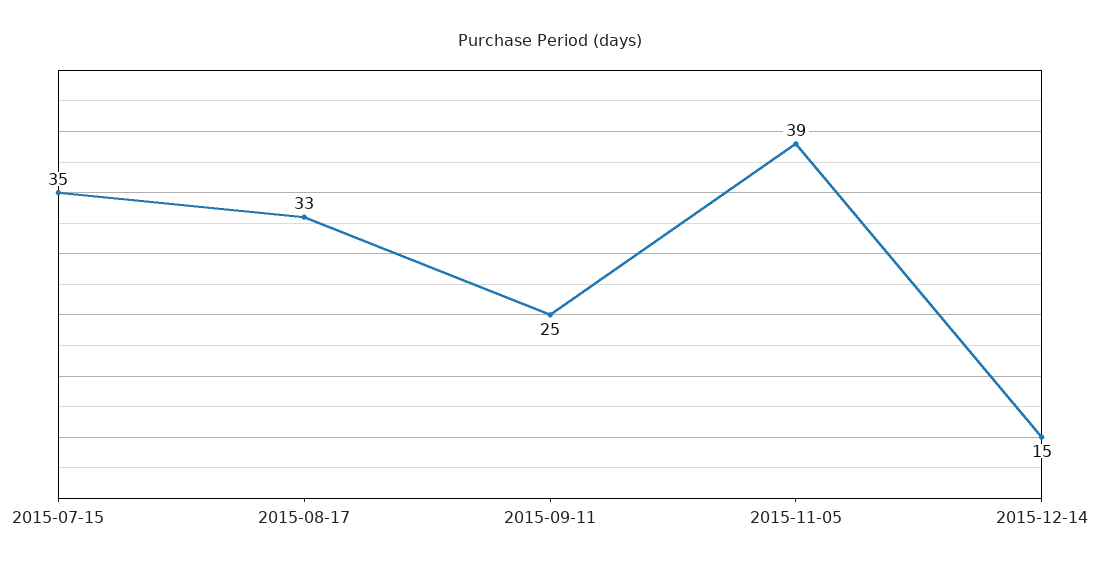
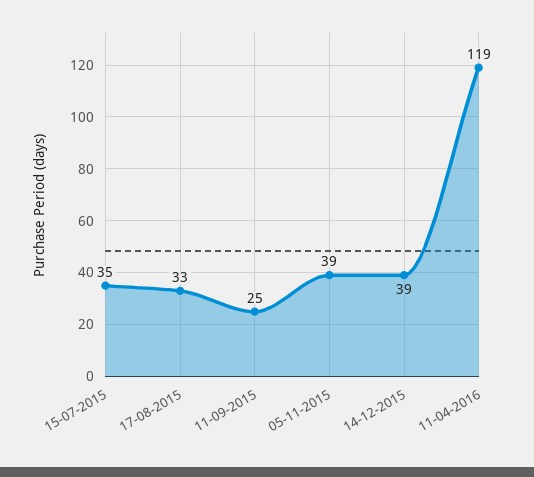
2015-12-14: 15 -> 39
11-04-2016: none -> 119

